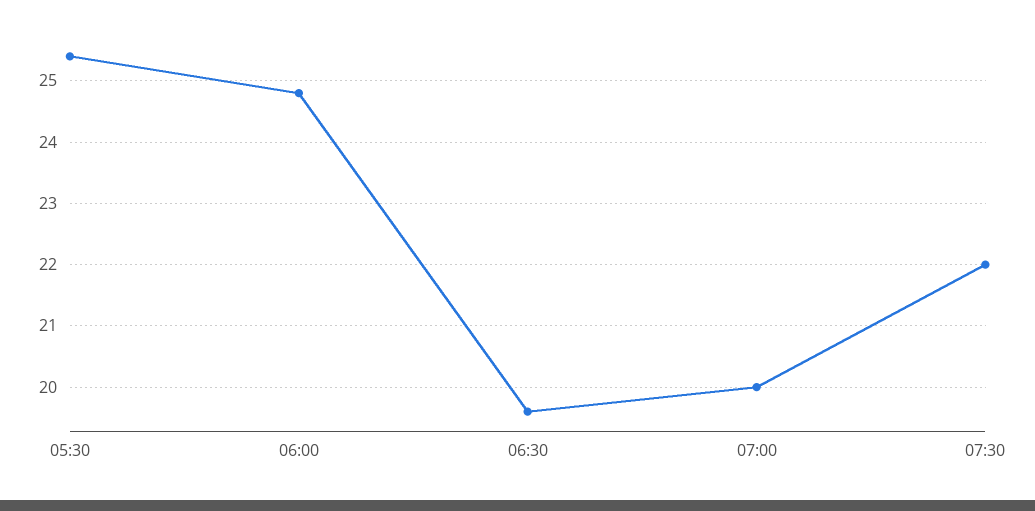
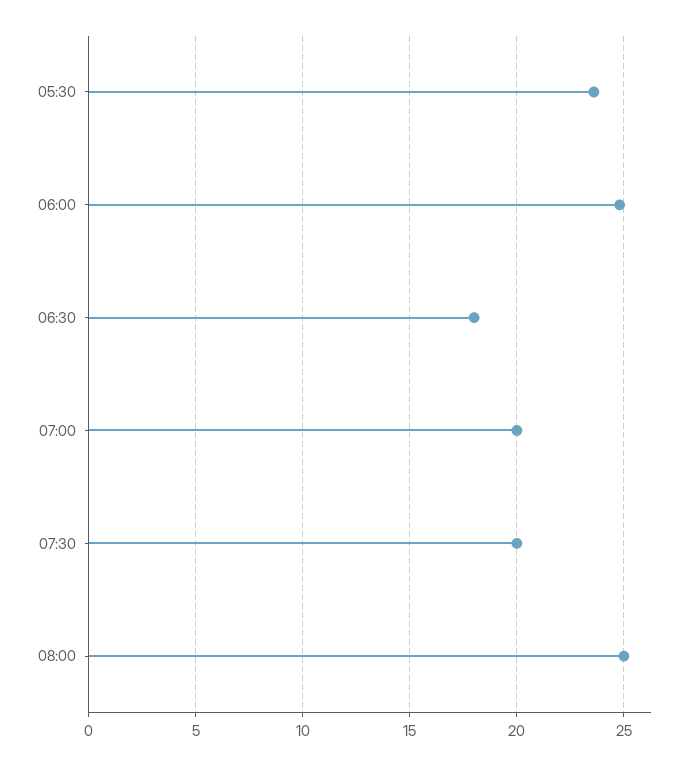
05:30: 25.4 -> 23.5
06:30: 19.6 -> 18
07:30: 22 -> 20
08:00: none -> 25

